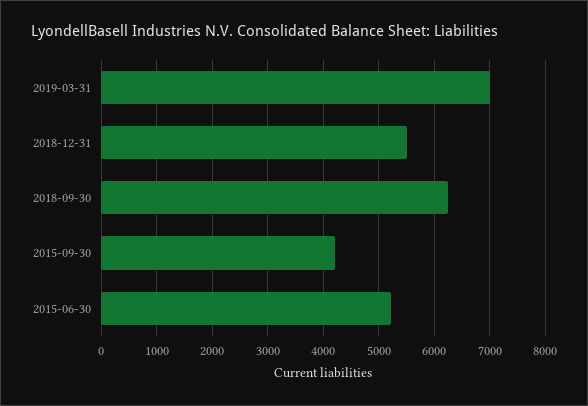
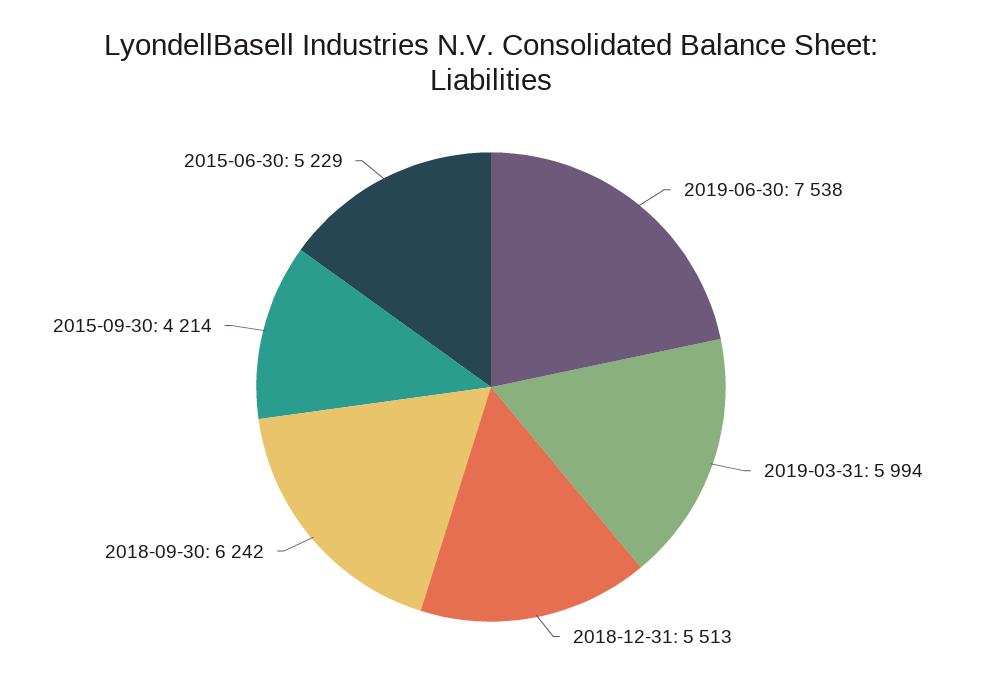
2019-03-31: 7000 -> 5994
2019-06-30: none -> 7538

